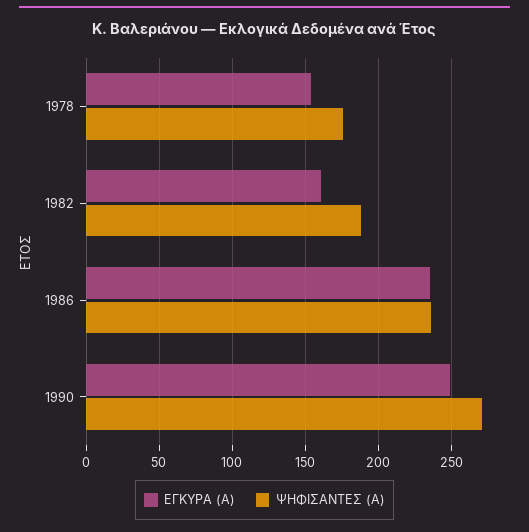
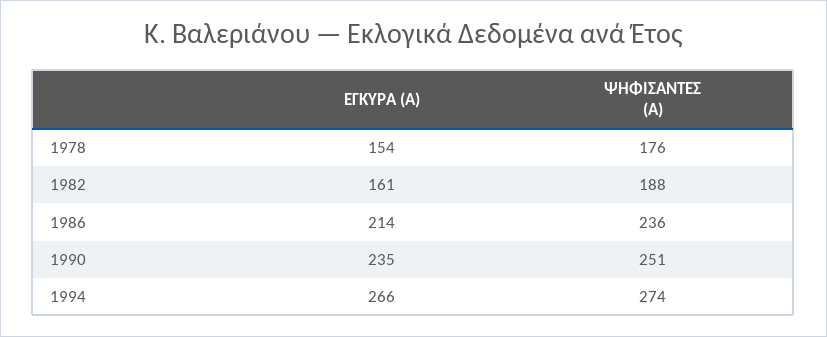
ΕΓΚΥΡΑ (Α), 1986: 235 -> 214
ΕΓΚΥΡΑ (Α), 1990: 250 -> 235
ΨΗΦΙΣΑΝΤΕΣ (Α), 1990: 270 -> 251
ΕΓΚΥΡΑ (Α), 1994: none -> 266
ΨΗΦΙΣΑΝΤΕΣ (Α), 1994: none -> 274

